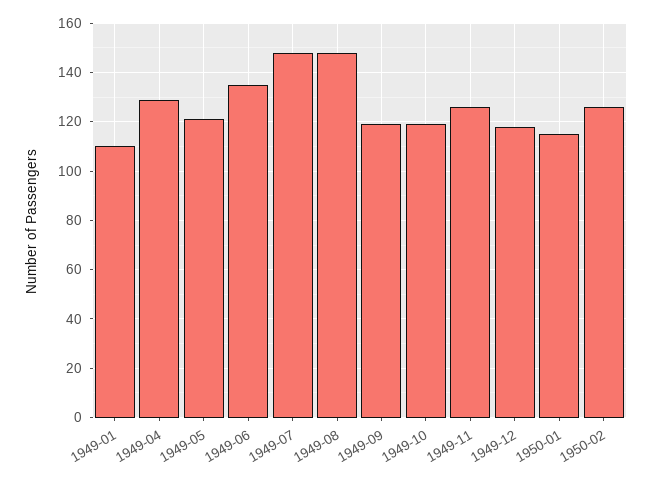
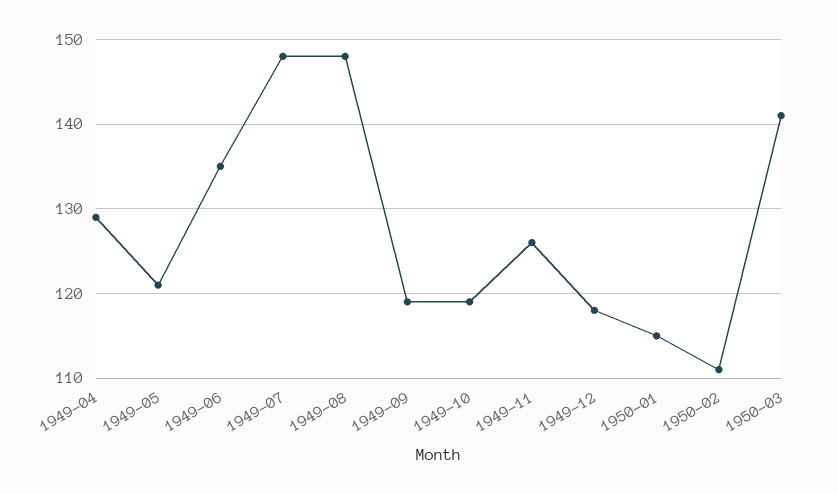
1949-01: 110 -> none
1950-02: 125 -> 111
1950-03: none -> 141

